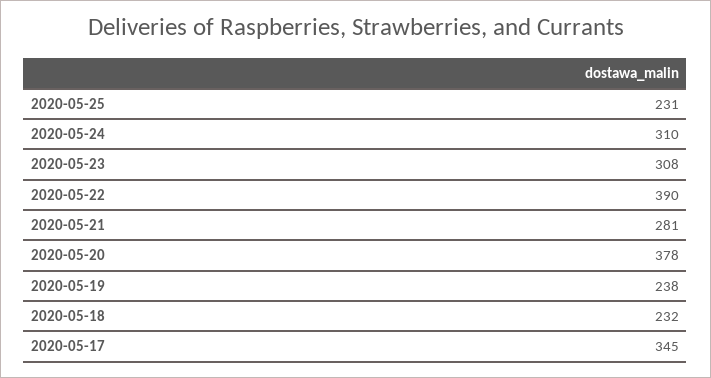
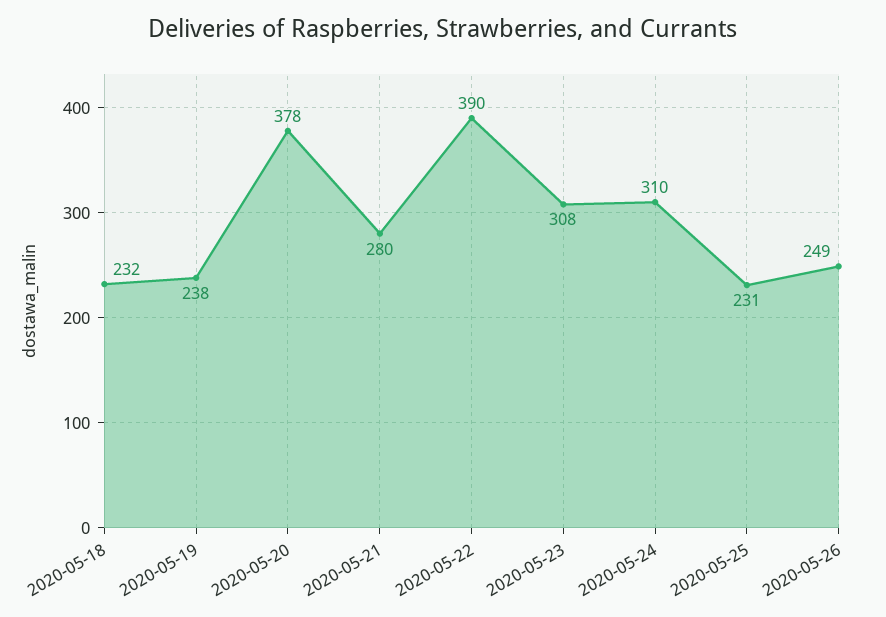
2020-05-21: 281 -> 280
2020-05-17: 345 -> none
2020-05-26: none -> 249

